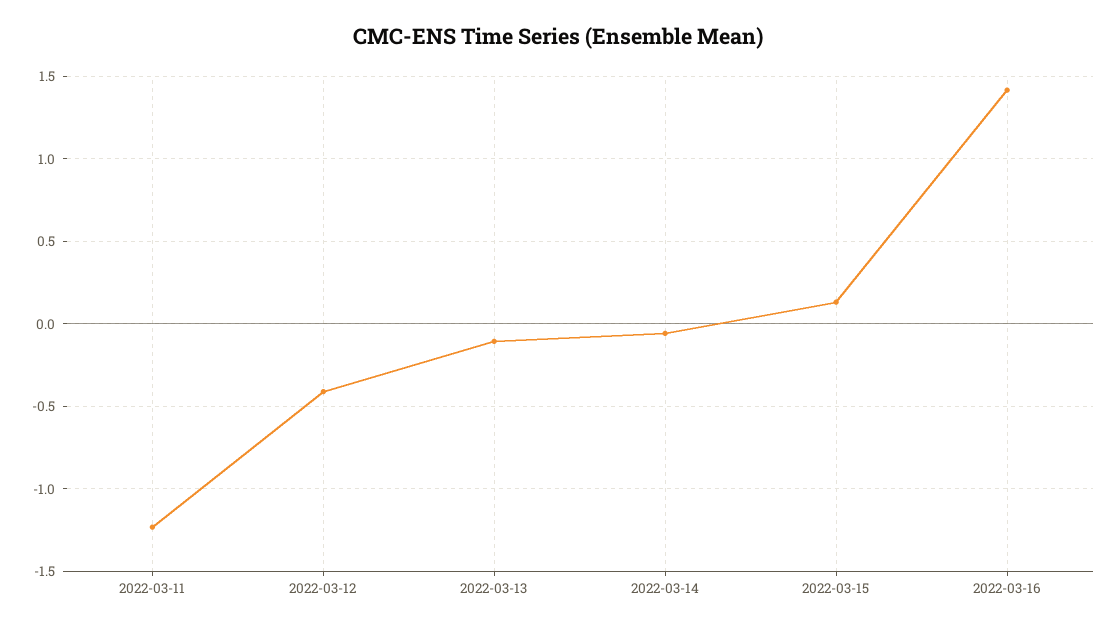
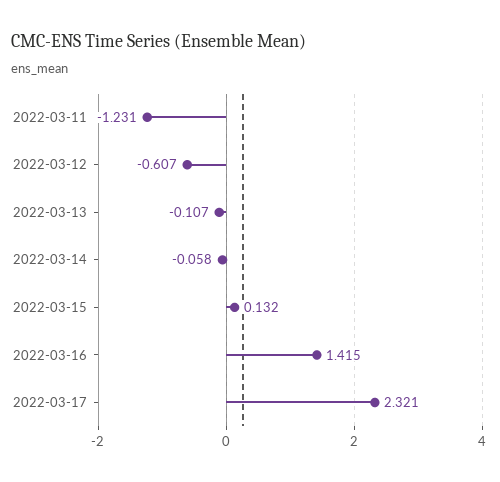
2022-03-12: -0.4 -> -0.607
2022-03-17: none -> 2.321

